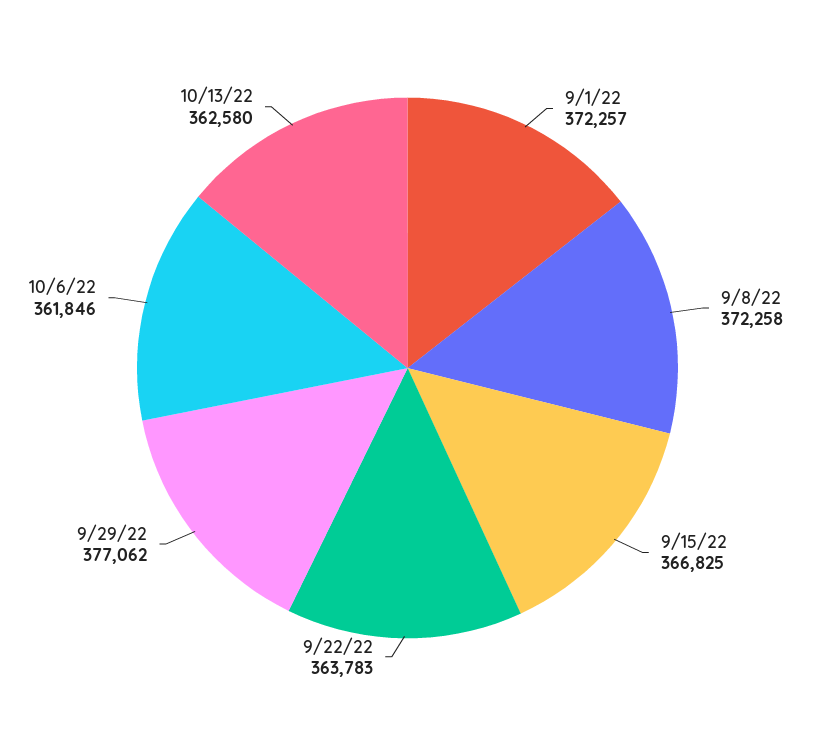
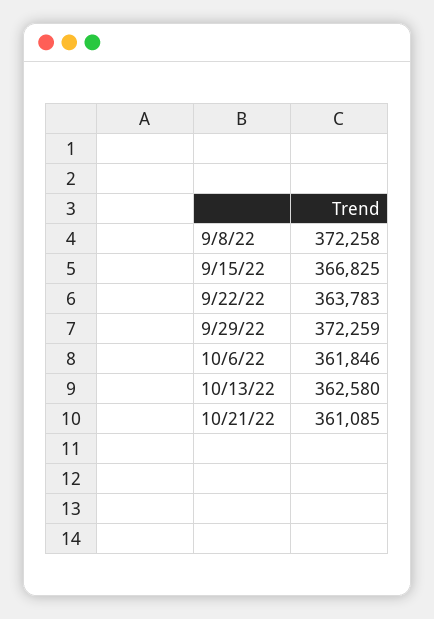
9/1/22: 372257 -> none
9/29/22: 377062 -> 372259
10/21/22: none -> 361085

